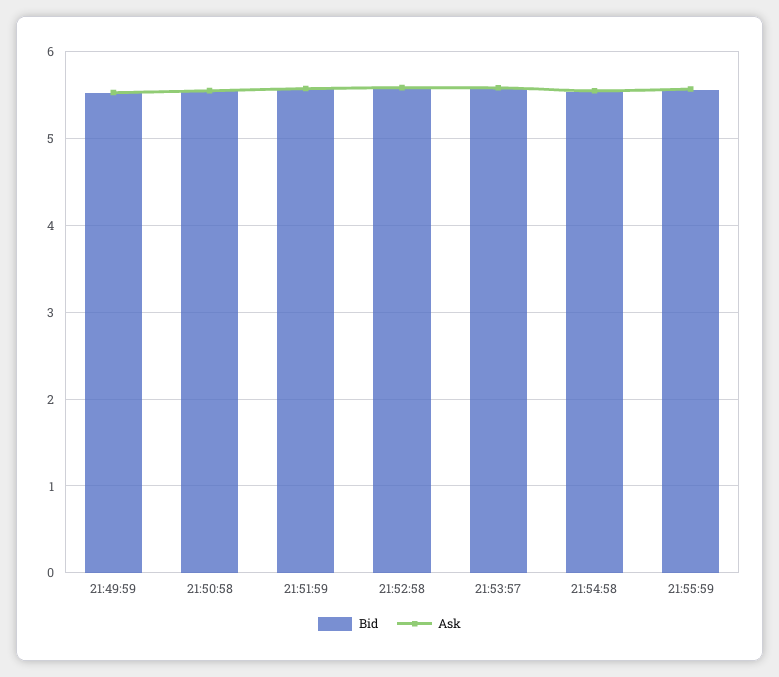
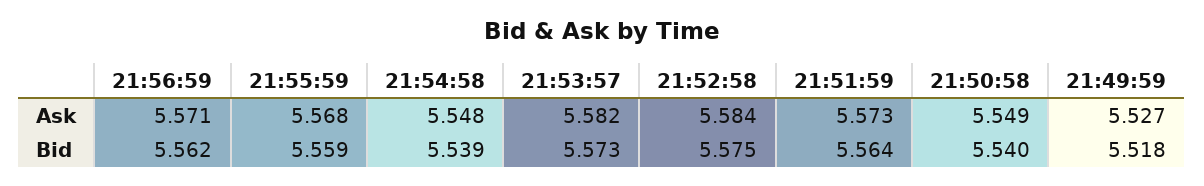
Ask, 21:56:59: none -> 5.571
Bid, 21:56:59: none -> 5.562

